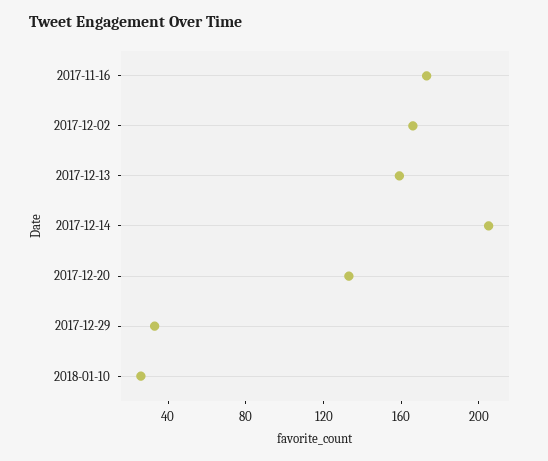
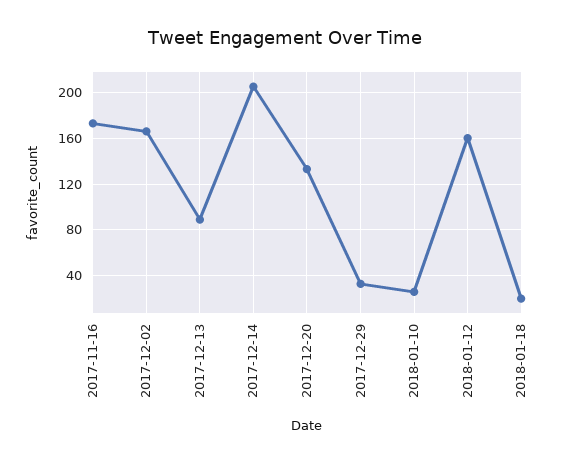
2017-12-13: 160 -> 90
2018-01-12: none -> 160
2018-01-18: none -> 20

